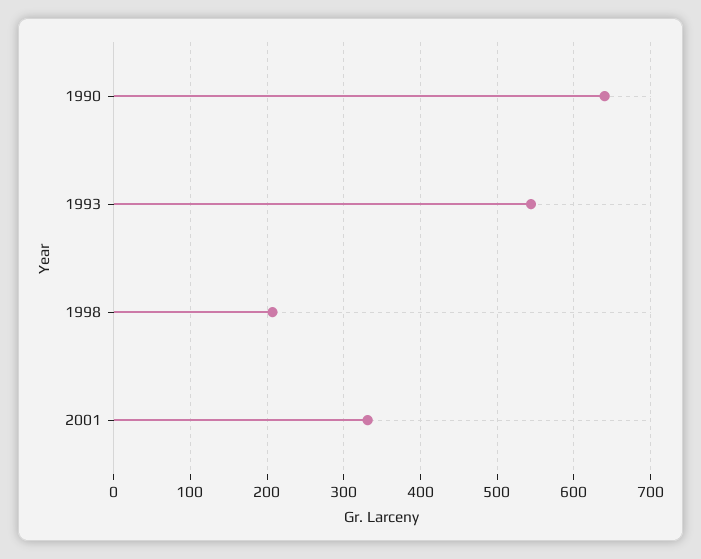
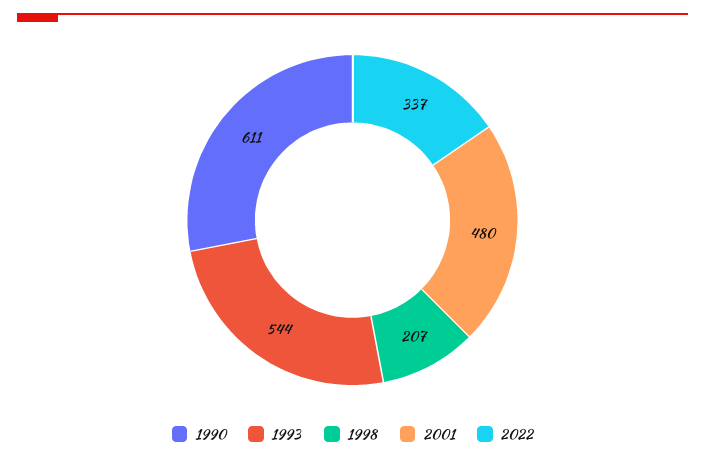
1990: 640 -> 611
2001: 330 -> 480
2022: none -> 337

